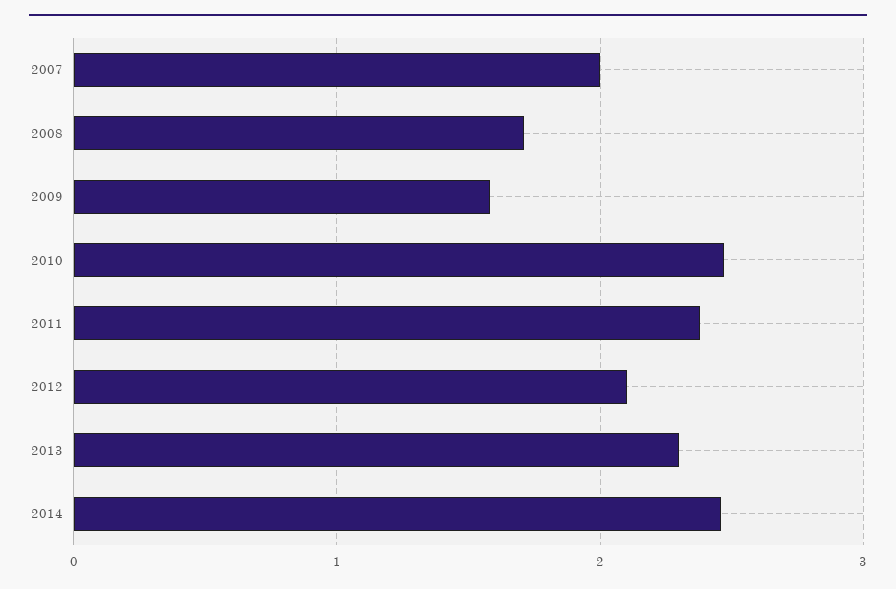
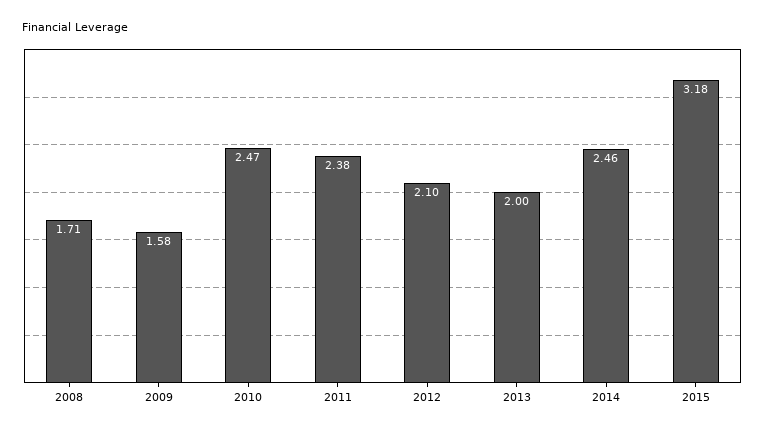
2007: 2 -> none
2013: 2.3 -> 2
2015: none -> 3.18

